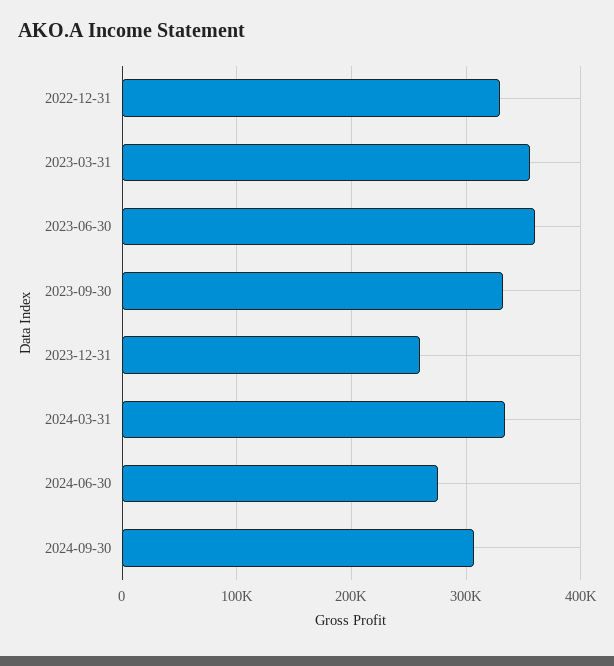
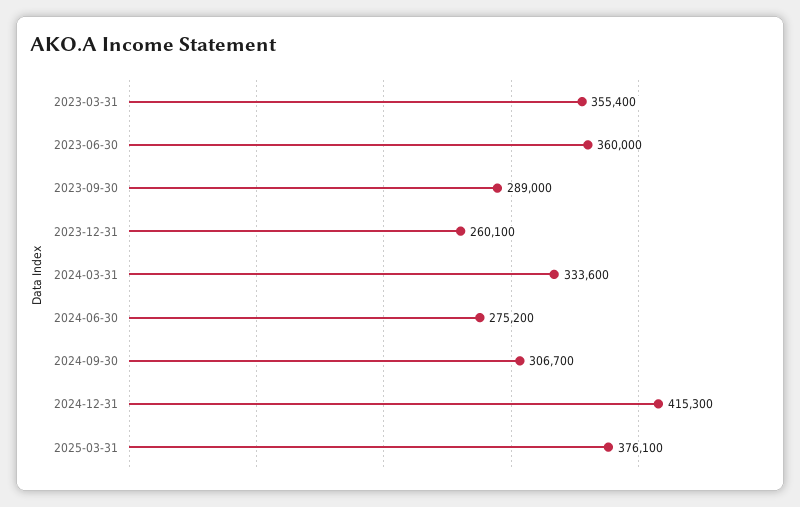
2022-12-31: 330000 -> none
2023-09-30: 330000 -> 289000
2024-12-31: none -> 415300
2025-03-31: none -> 376100

